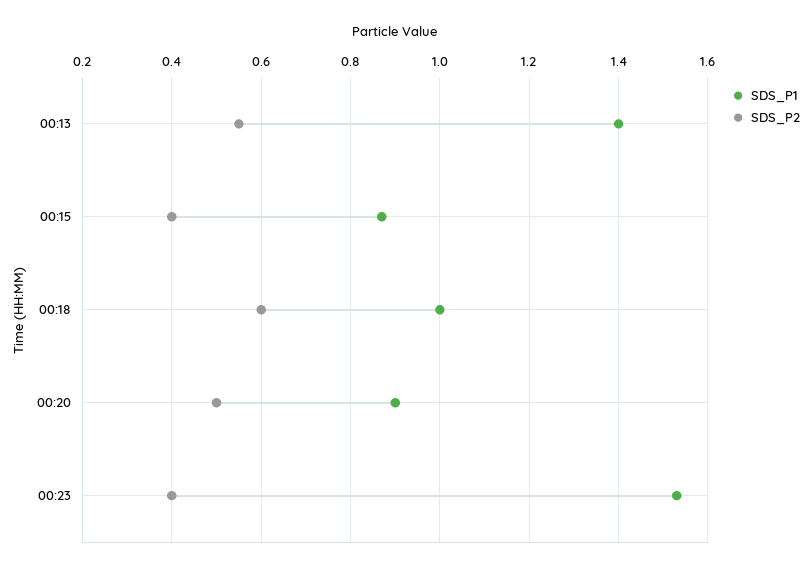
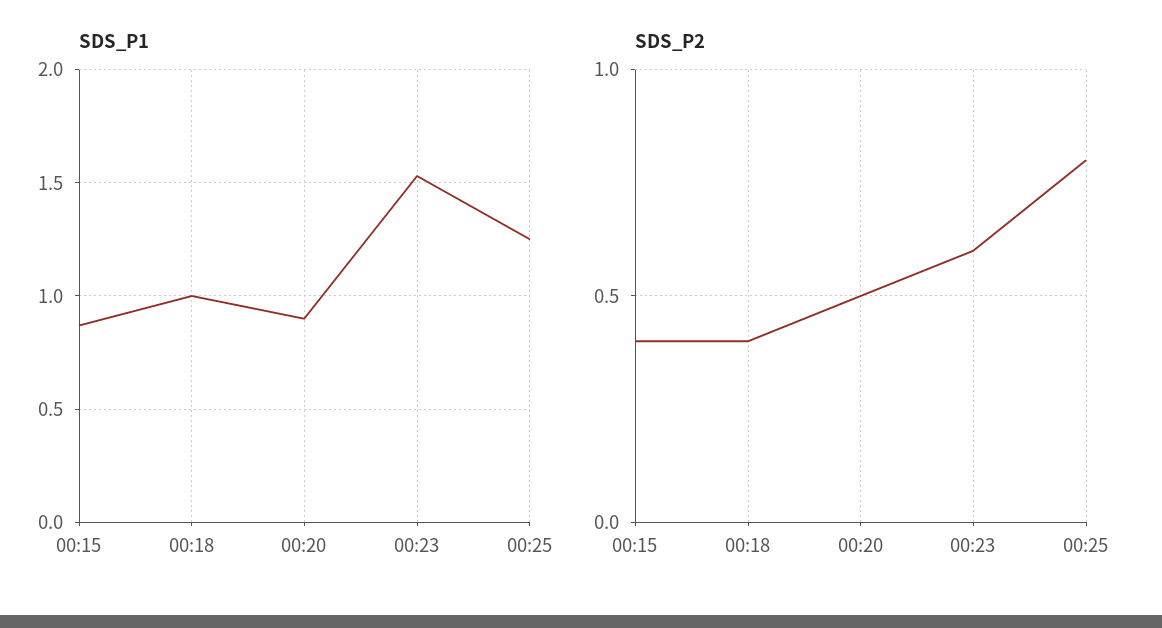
SDS_P1, 00:13: 1.4 -> none
SDS_P2, 00:13: 0.55 -> none
SDS_P2, 00:18: 0.6 -> 0.4
SDS_P2, 00:23: 0.4 -> 0.6
SDS_P1, 00:25: none -> 1.25
SDS_P2, 00:25: none -> 0.8

